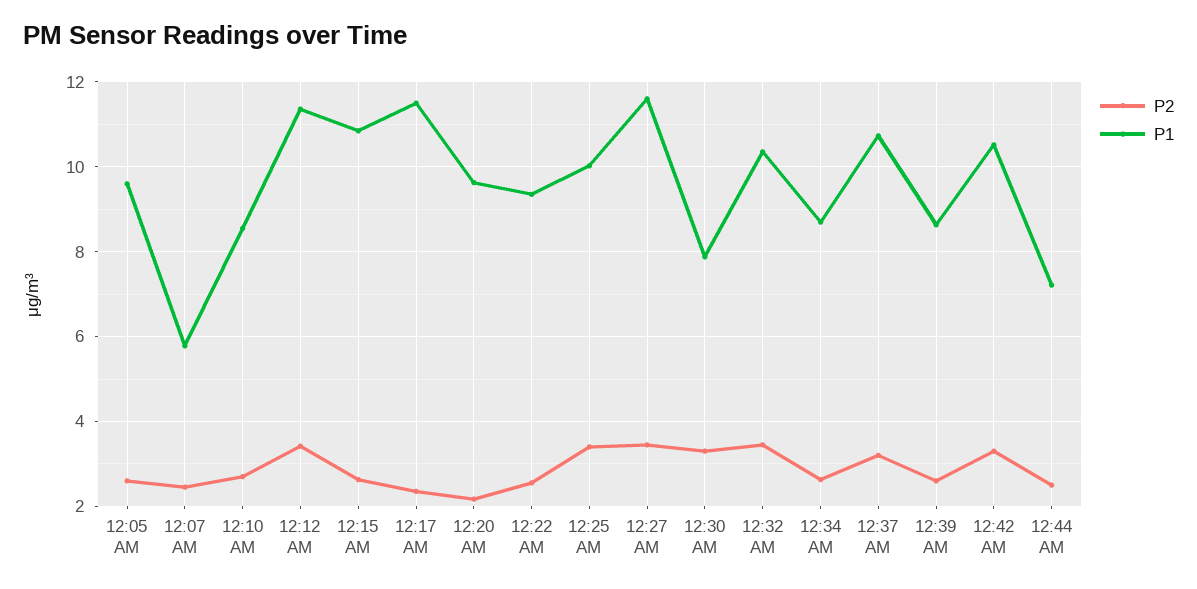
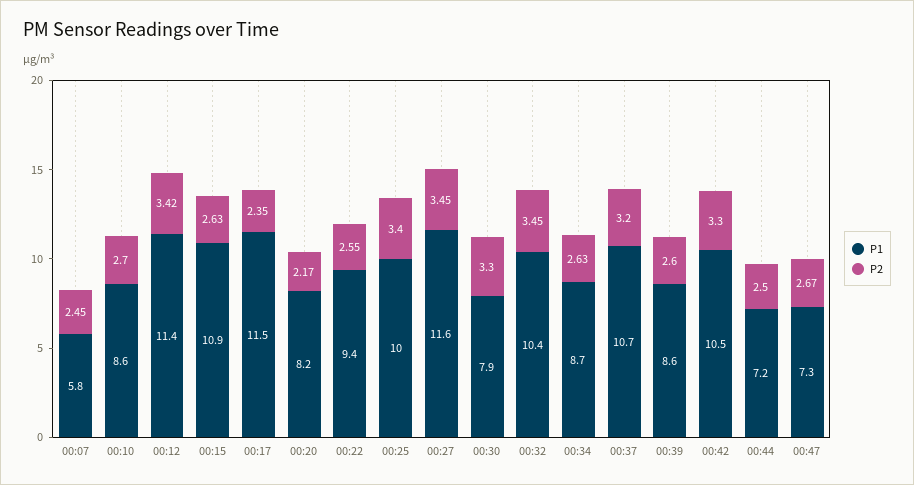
P2, 12:05 AM: 2.6 -> none
P1, 12:05 AM: 9.6 -> none
P1, 12:20 AM: 9.6 -> 8.2
P1, 00:47: none -> 7.3
P2, 00:47: none -> 2.67

